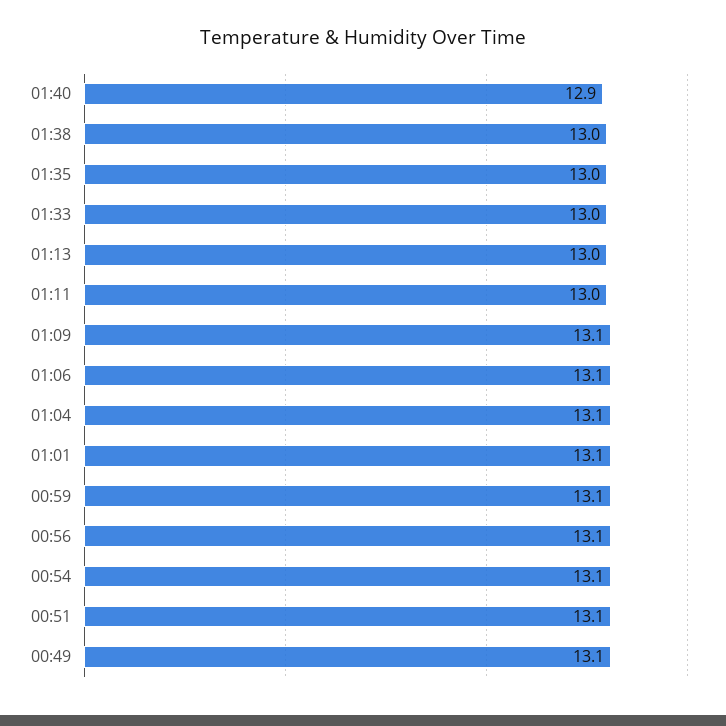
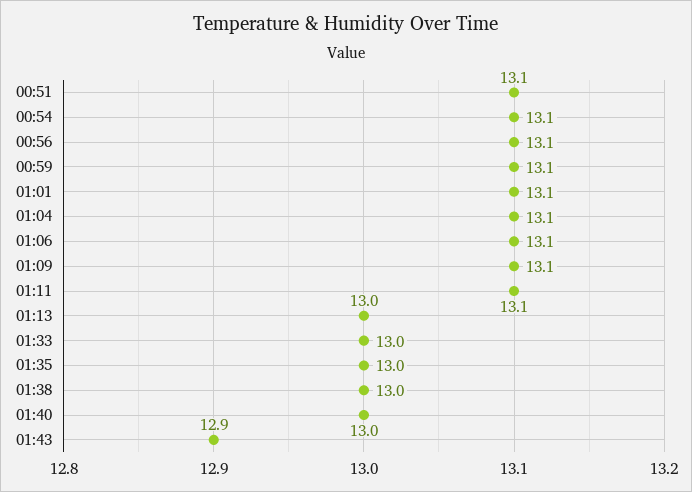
01:40: 12.9 -> 13
01:11: 13 -> 13.1
00:49: 13.1 -> none
01:43: none -> 12.9

